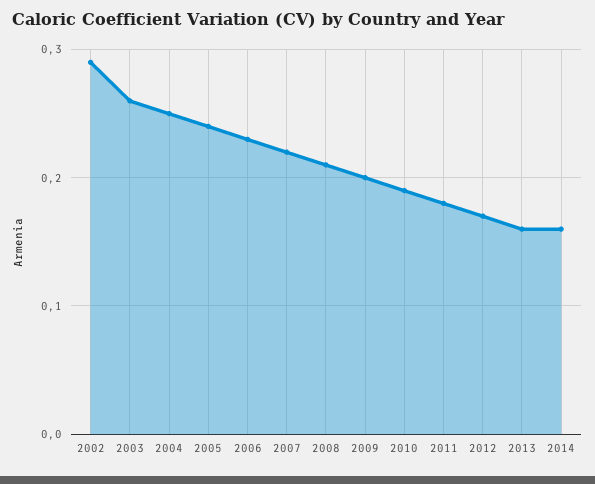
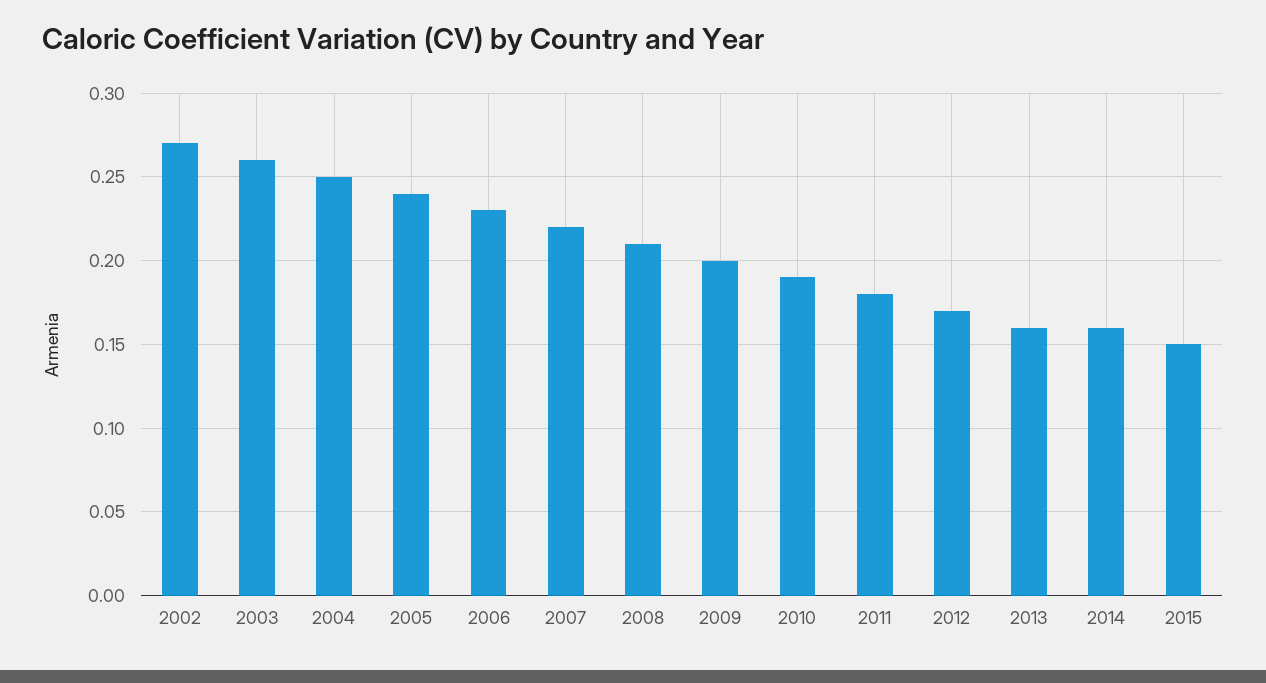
2002: 0.29 -> 0.27
2015: none -> 0.15

